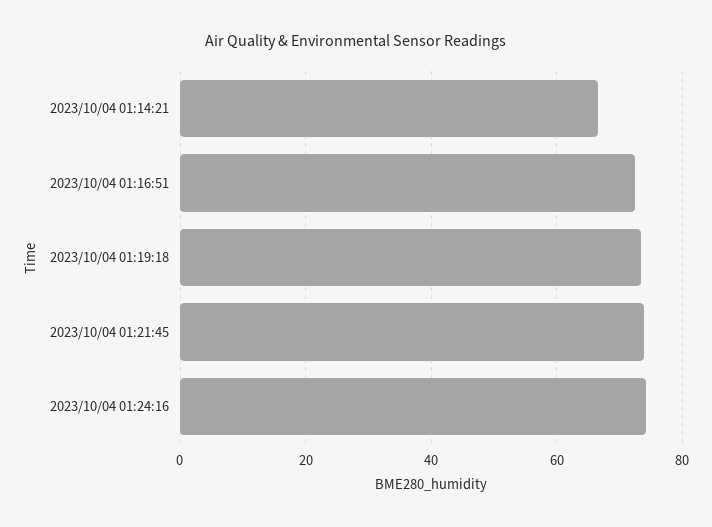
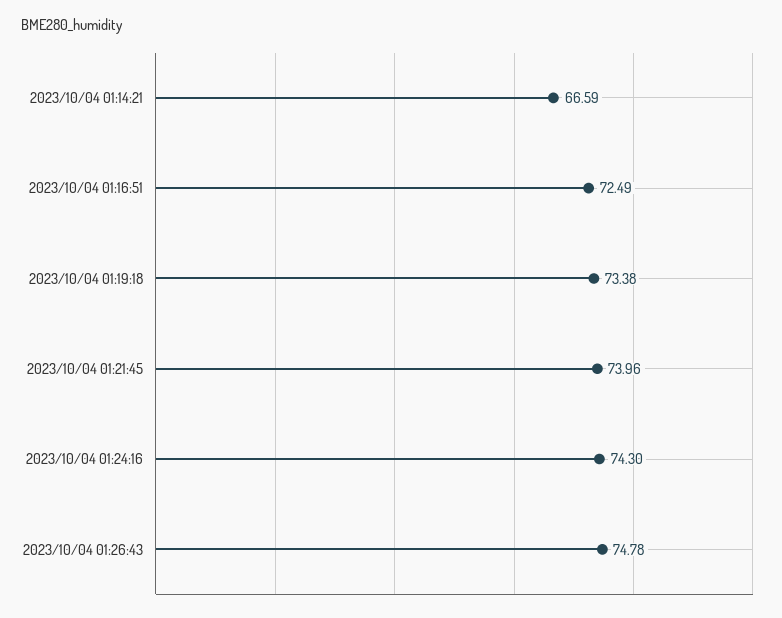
2023/10/04 01:26:43: none -> 74.78

